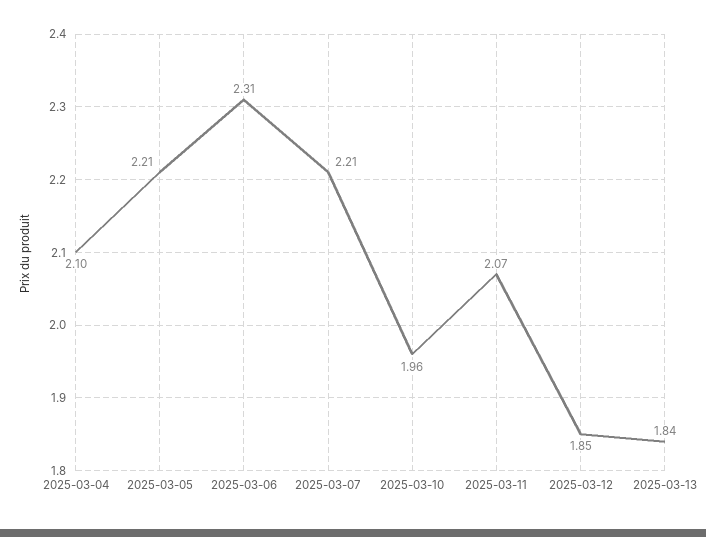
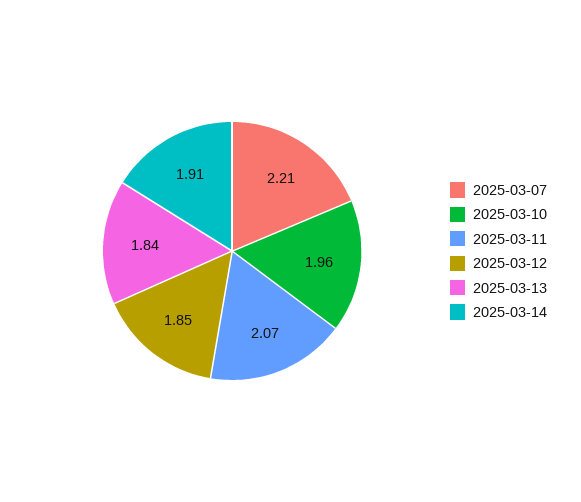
2025-03-04: 2.1 -> none
2025-03-05: 2.21 -> none
2025-03-06: 2.31 -> none
2025-03-14: none -> 1.91

